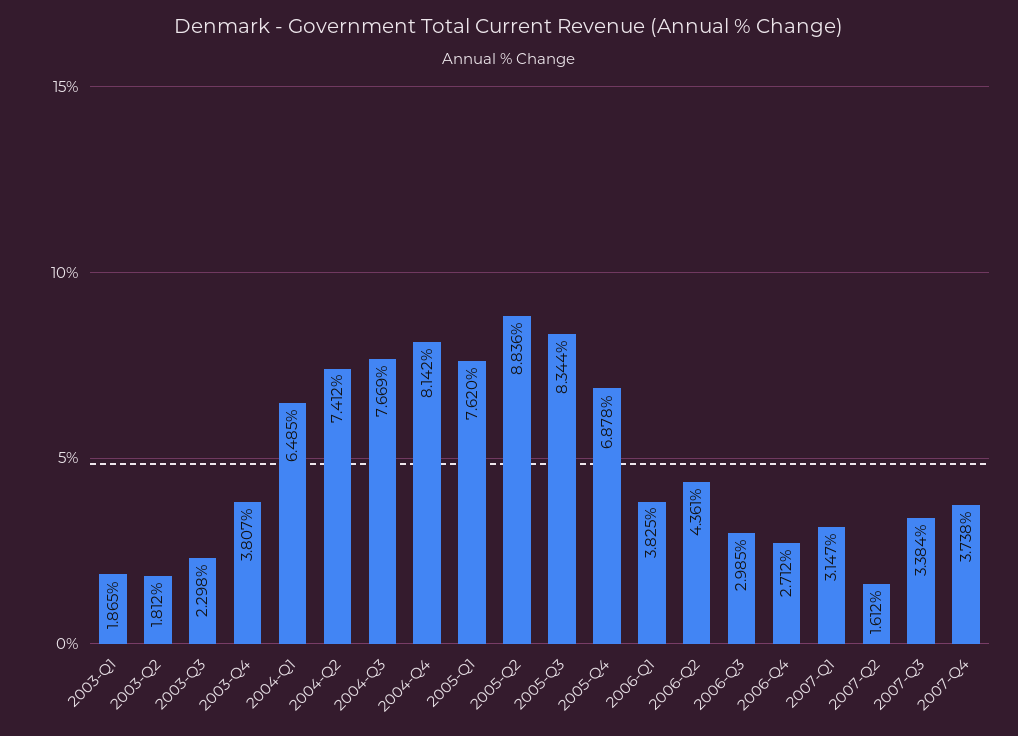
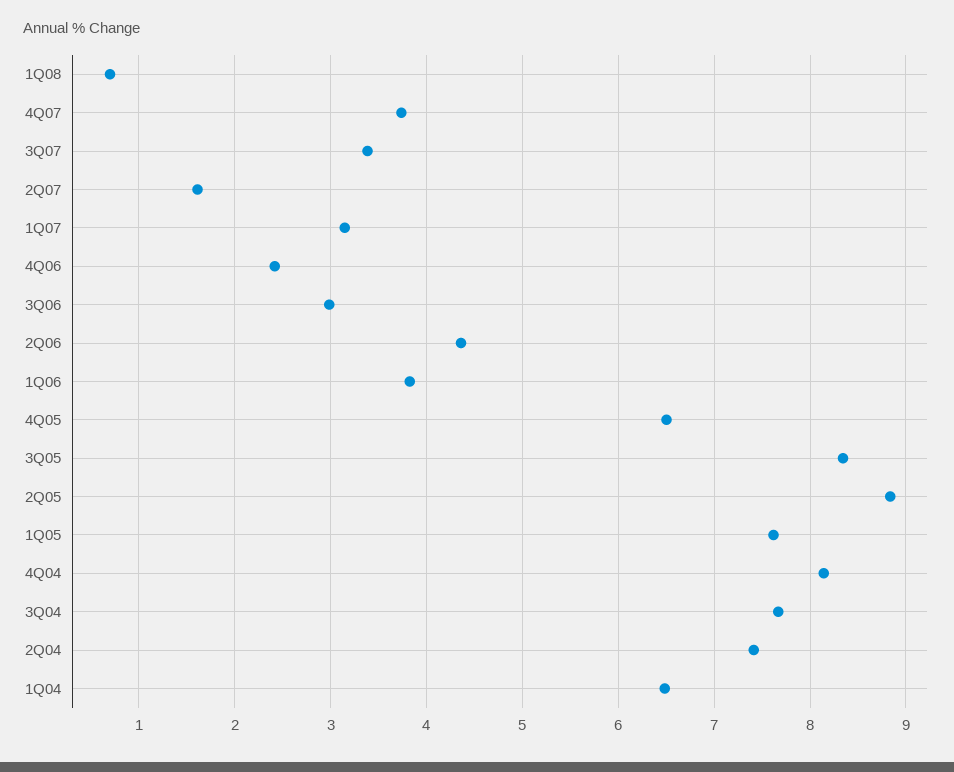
2003-Q1: 1.865 -> none
2003-Q2: 1.812 -> none
2003-Q3: 2.298 -> none
2003-Q4: 3.807 -> none
2005-Q4: 6.878 -> 6.5
2006-Q4: 2.712 -> 2.4
1Q08: none -> 0.7

